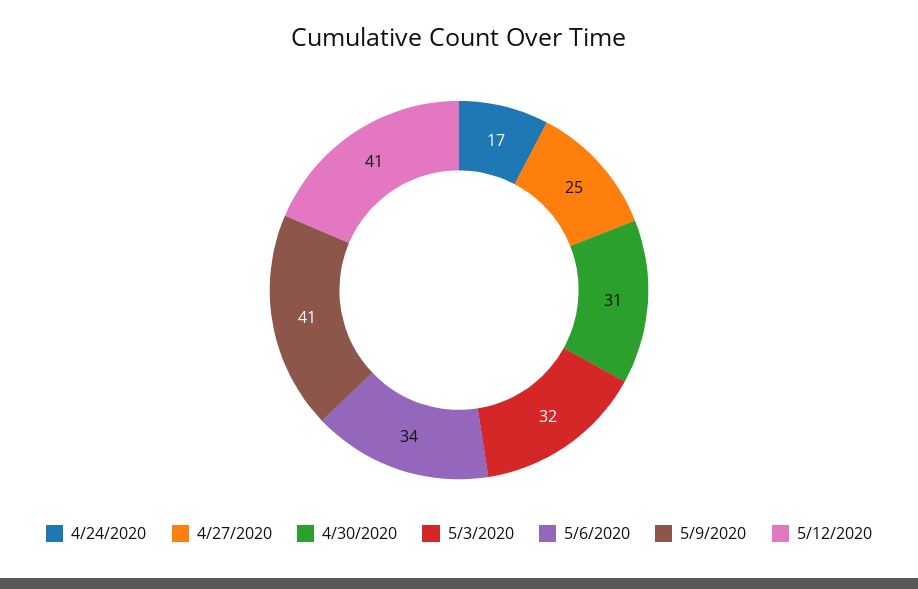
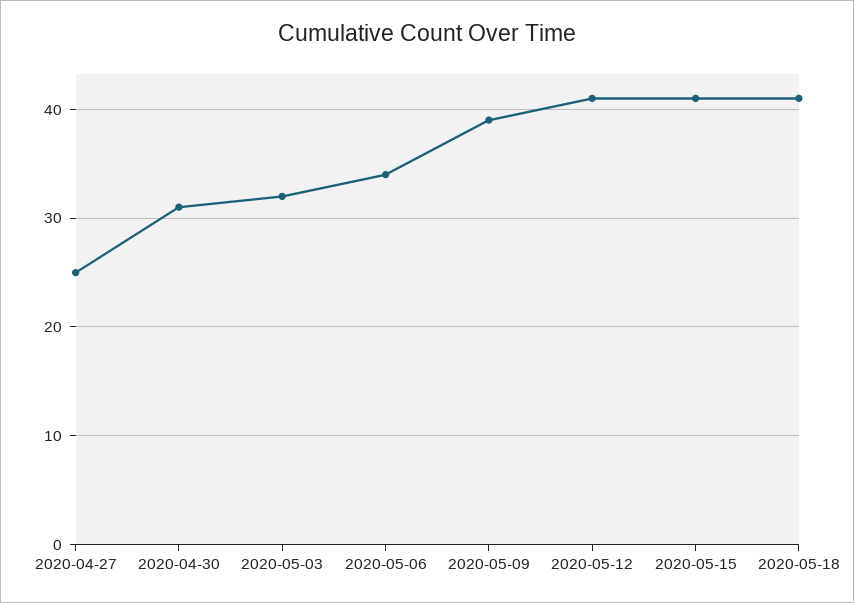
4/24/2020: 17 -> none
5/9/2020: 41 -> 39
2020-05-15: none -> 41
2020-05-18: none -> 41

